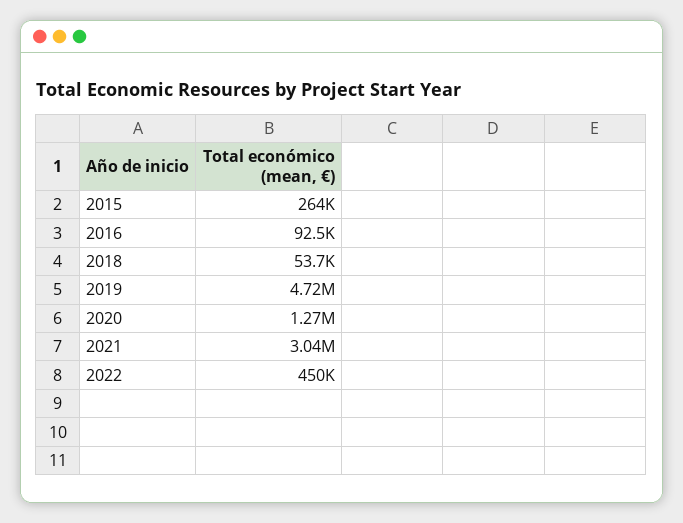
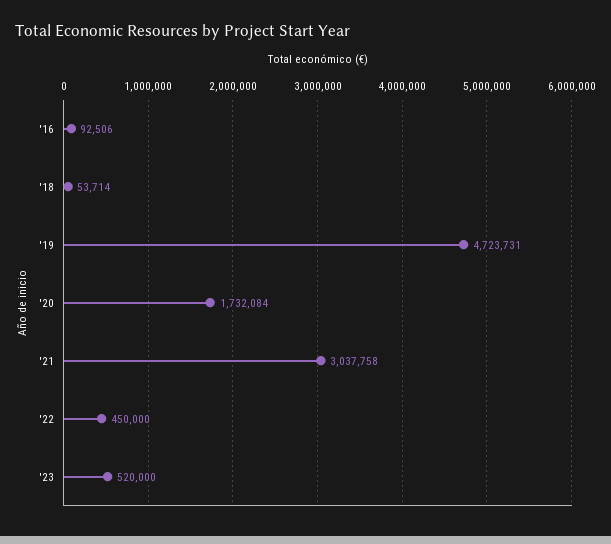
2015: 264000 -> none
2020: 1270000 -> 1732084
'23: none -> 520000

